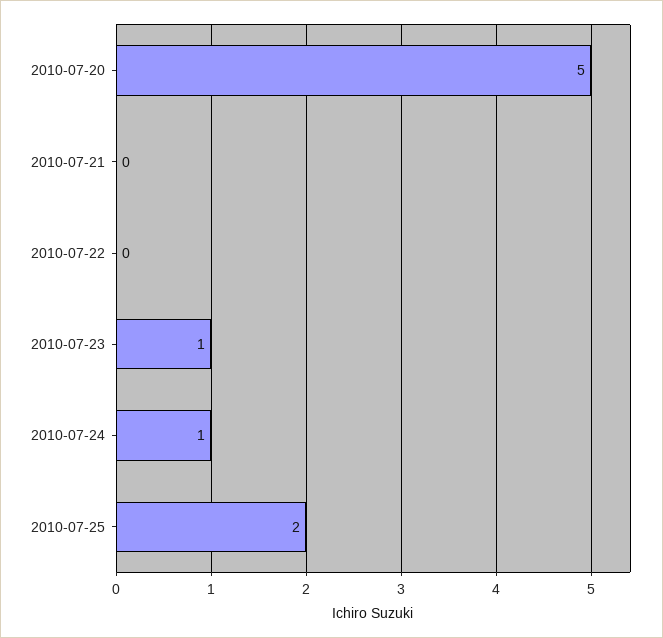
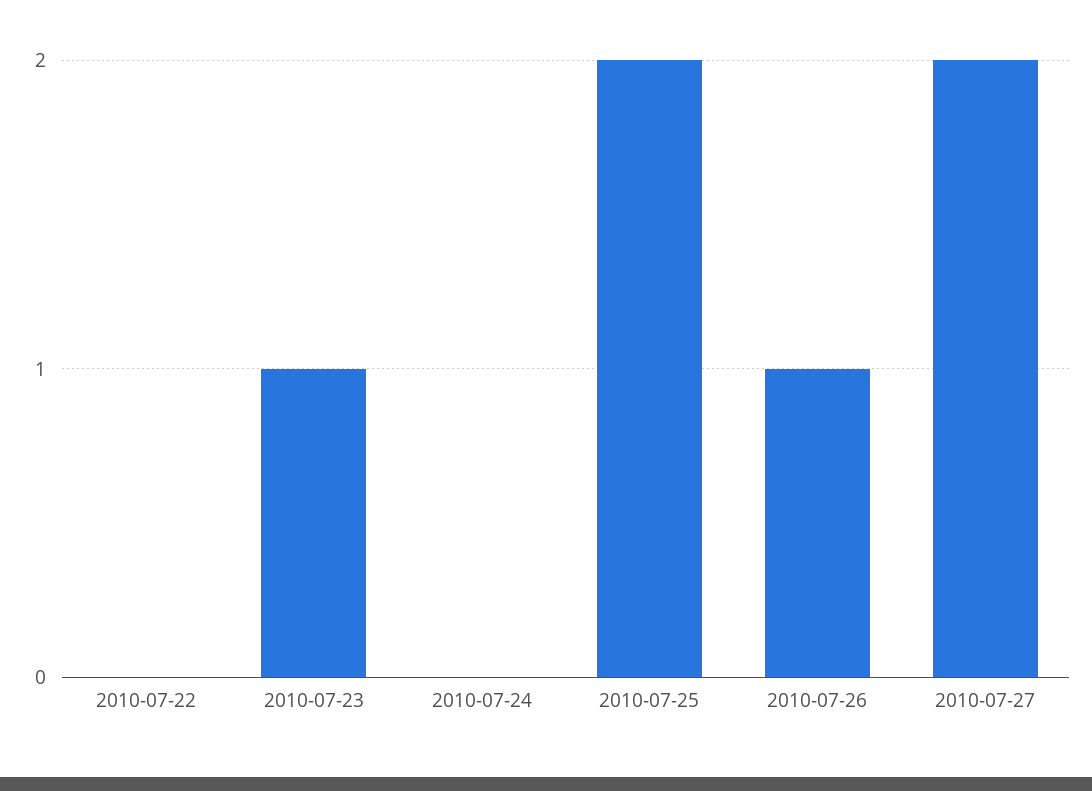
2010-07-20: 5 -> none
2010-07-21: 0 -> none
2010-07-24: 1 -> 0
2010-07-26: none -> 1
2010-07-27: none -> 2

